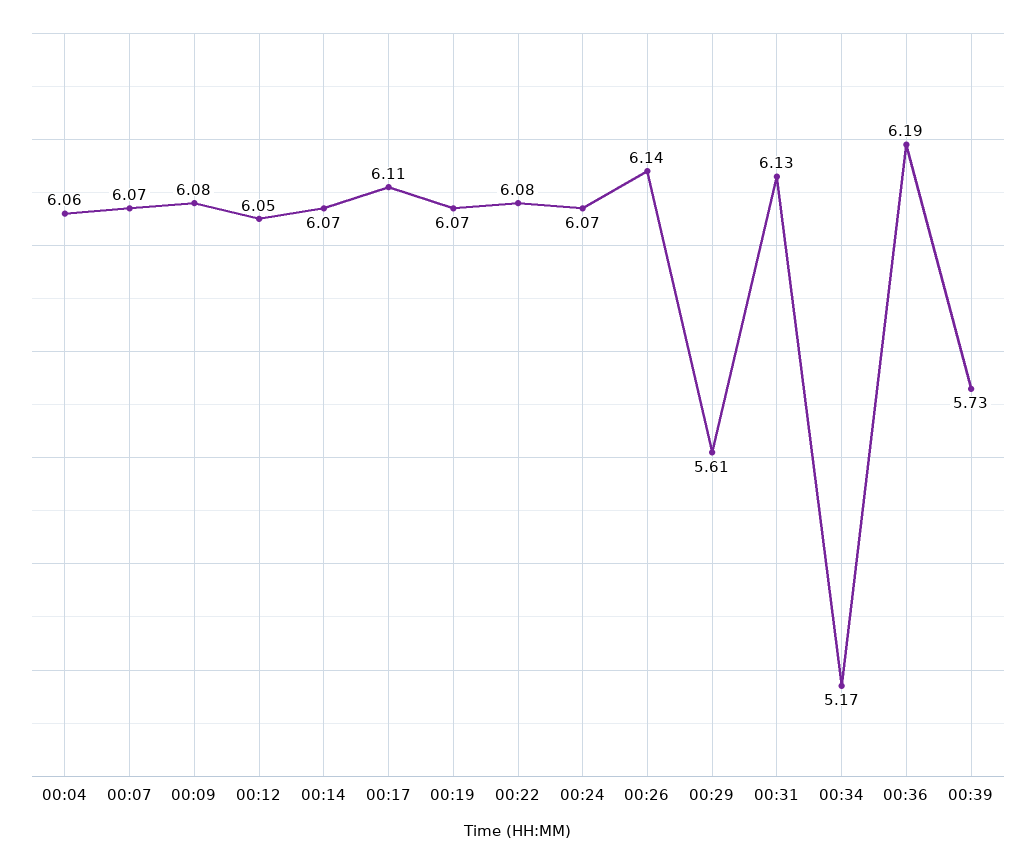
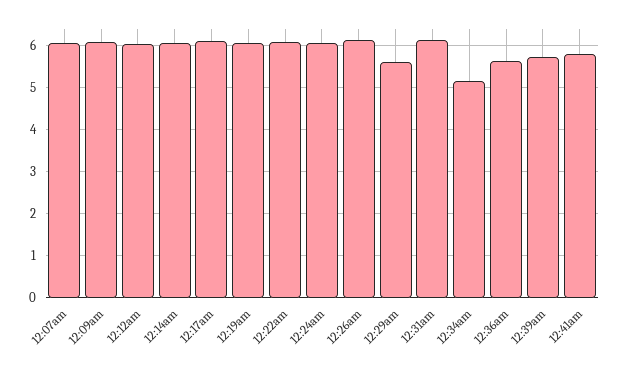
00:04: 6.06 -> none
00:36: 6.19 -> 5.6
12:41am: none -> 5.8

